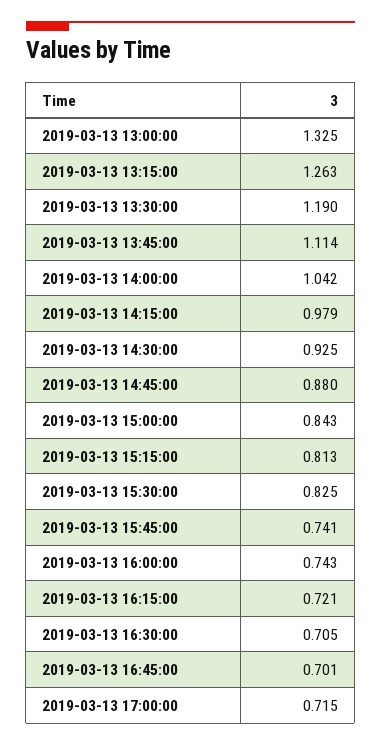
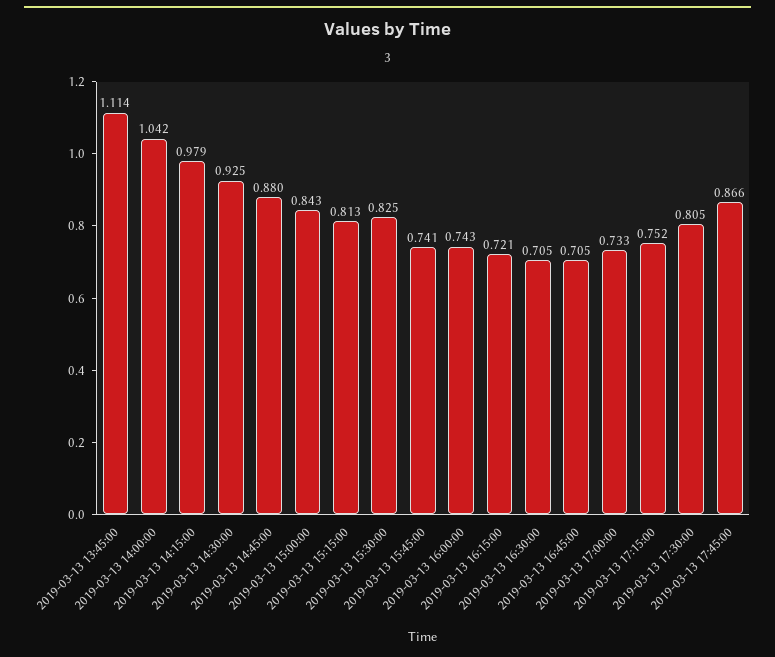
2019-03-13 13:00:00: 1.325 -> none
2019-03-13 13:15:00: 1.263 -> none
2019-03-13 13:30:00: 1.19 -> none
2019-03-13 16:45:00: 0.701 -> 0.705
2019-03-13 17:00:00: 0.715 -> 0.733
2019-03-13 17:15:00: none -> 0.752
2019-03-13 17:30:00: none -> 0.805
2019-03-13 17:45:00: none -> 0.866

